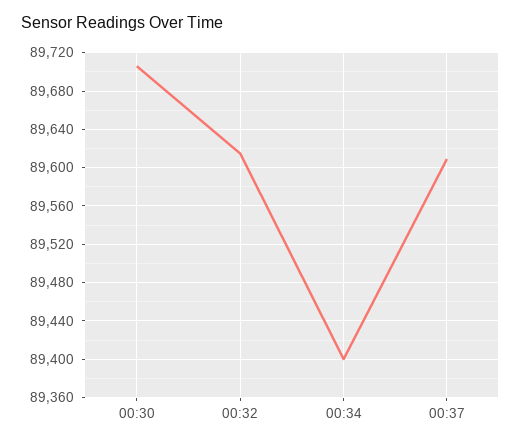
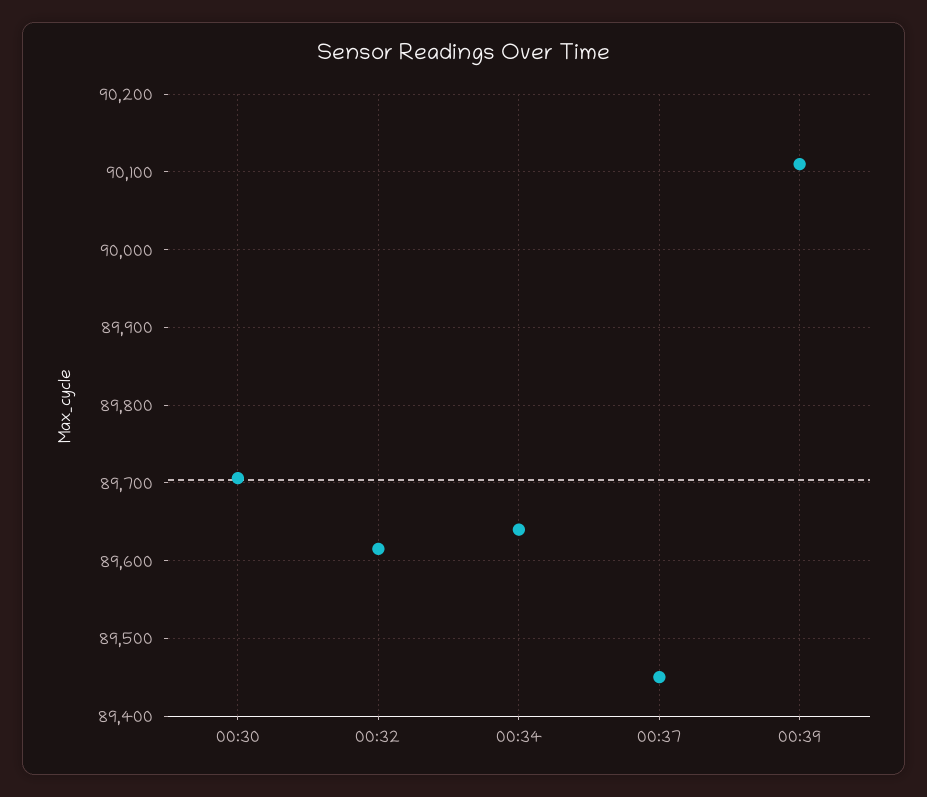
00:34: 89400 -> 89640
00:37: 89610 -> 89450
00:39: none -> 90110

